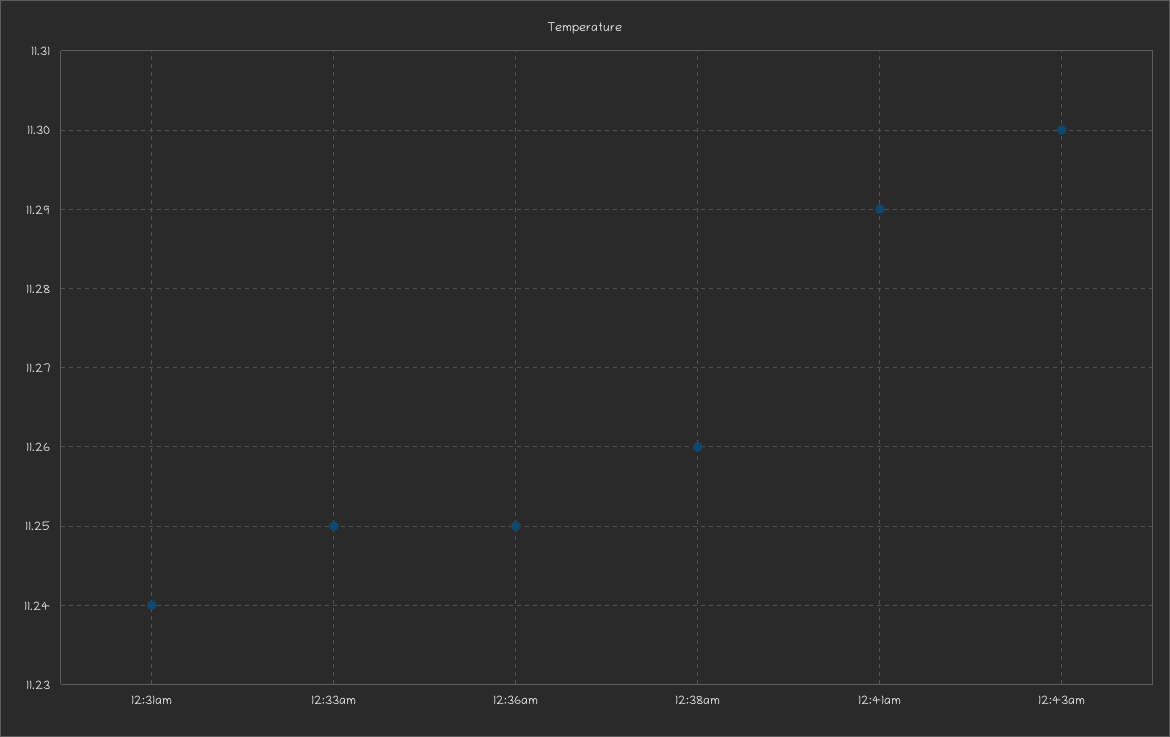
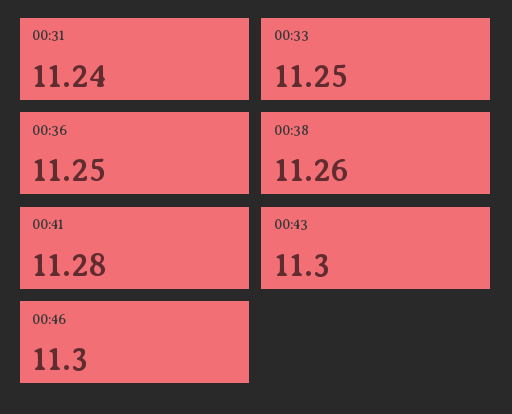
12:41am: 11.29 -> 11.28
00:46: none -> 11.3

